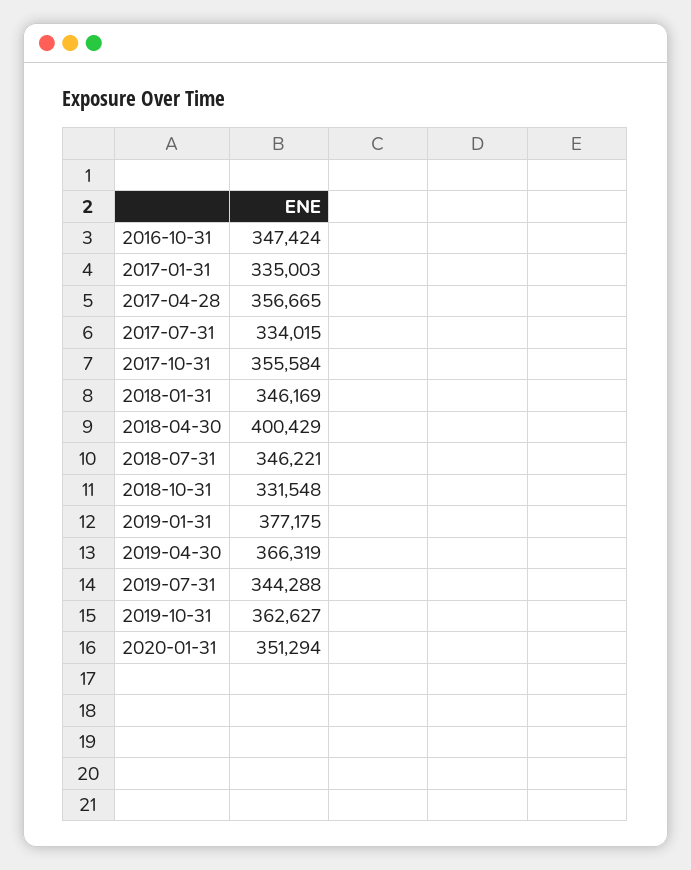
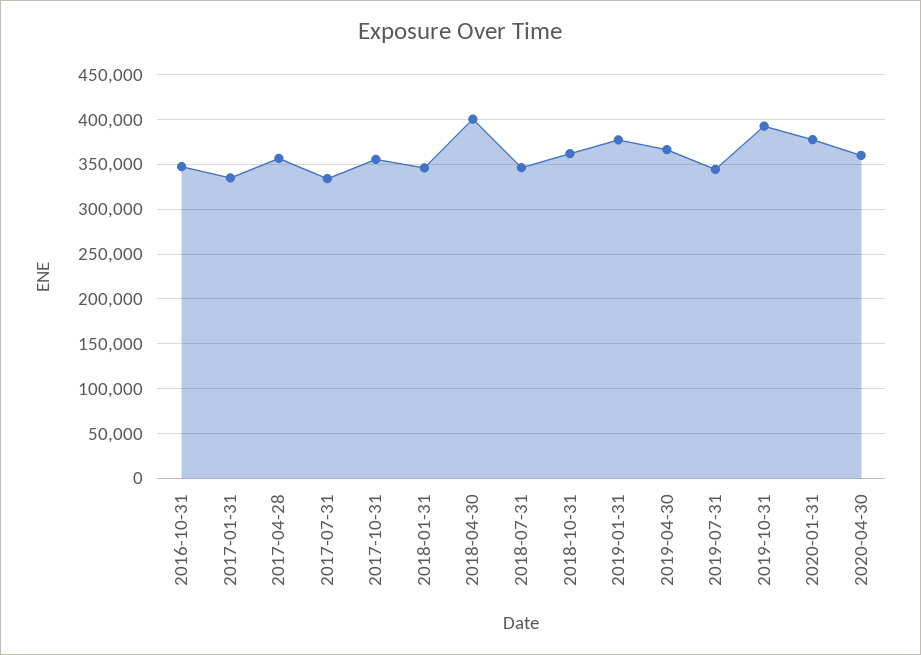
2018-10-31: 331548 -> 360000
2019-10-31: 362627 -> 390000
2020-01-31: 351294 -> 380000
2020-04-30: none -> 360000

